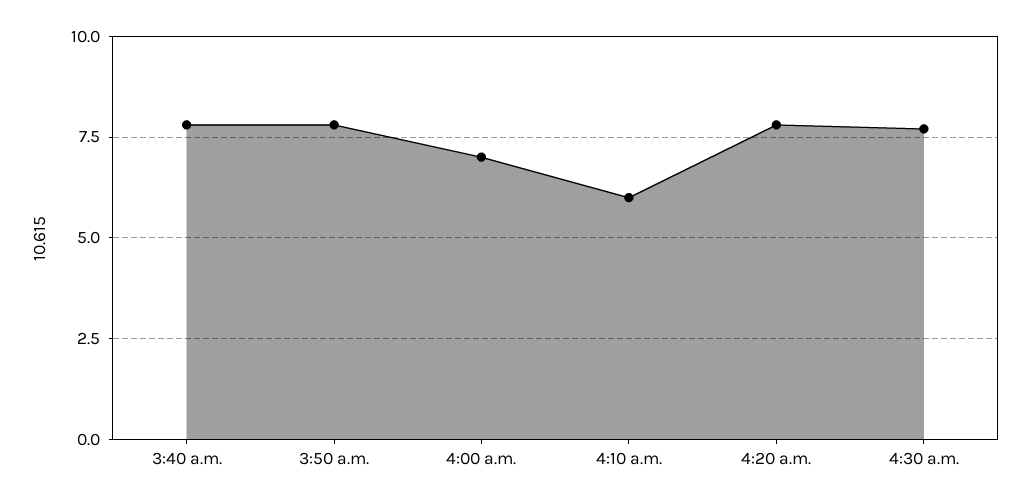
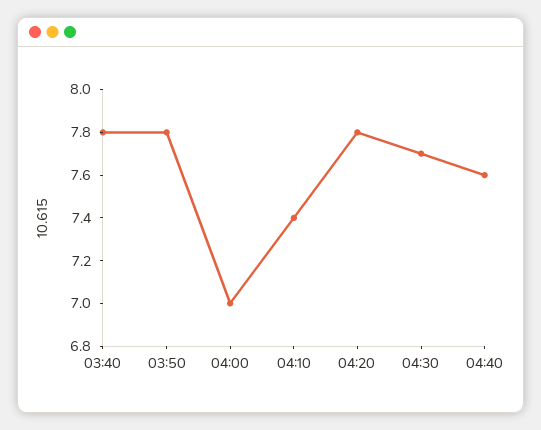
4:10 a.m.: 6 -> 7.4
04:40: none -> 7.6

